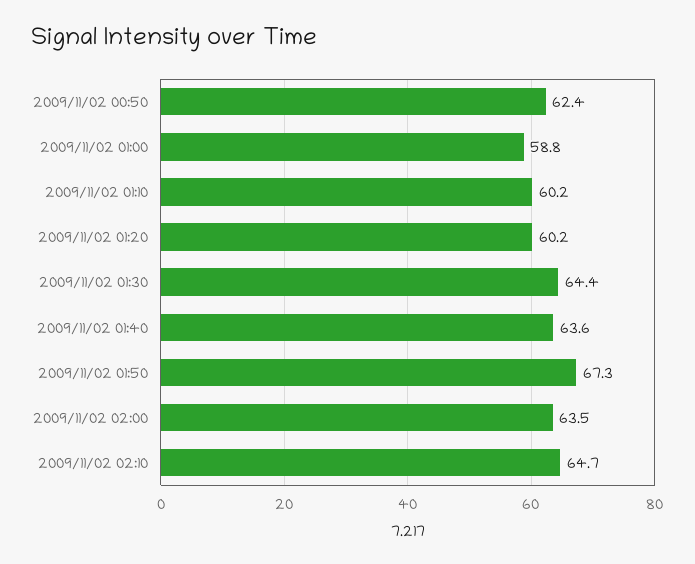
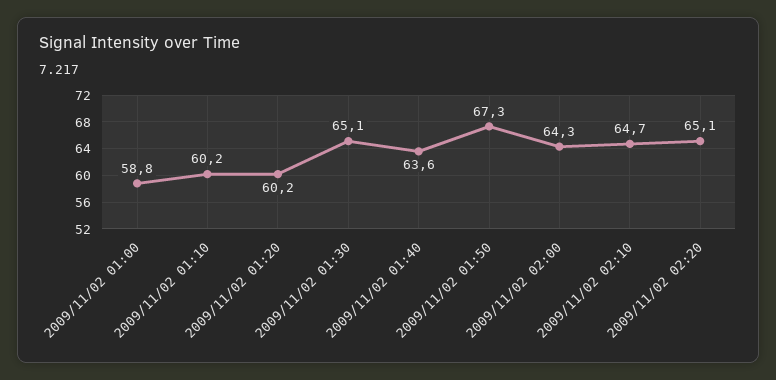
2009/11/02 00:50: 62.4 -> none
2009/11/02 01:30: 64.4 -> 65.1
2009/11/02 02:00: 63.5 -> 64.3
2009/11/02 02:20: none -> 65.1

